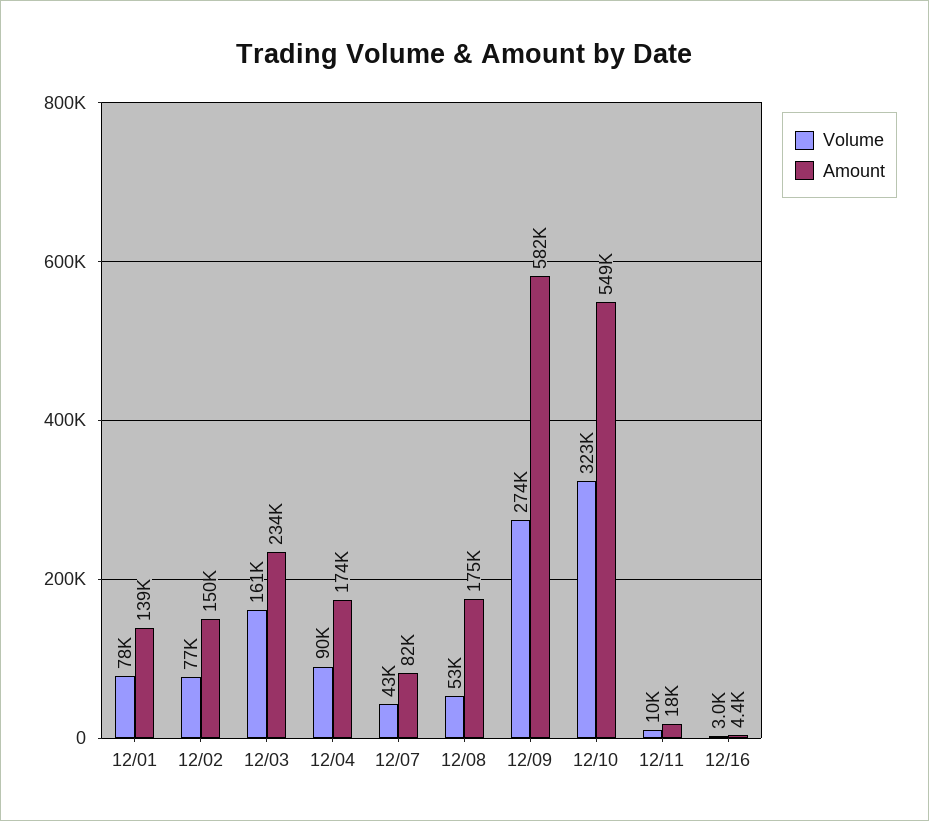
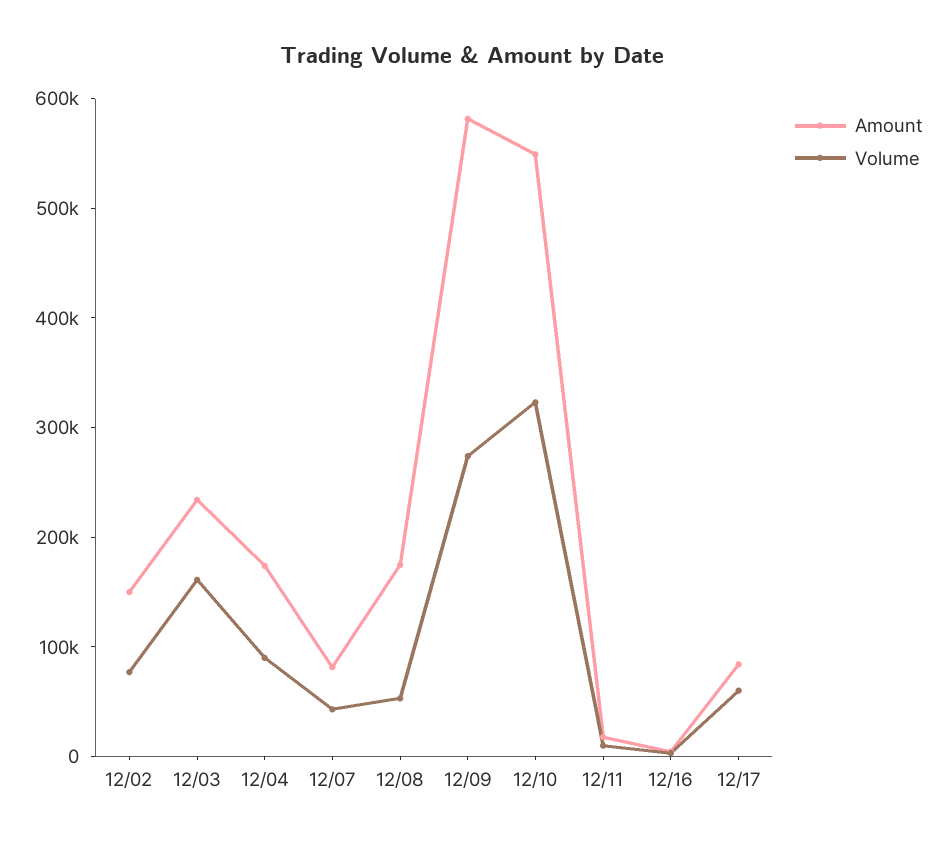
Volume, 12/01: 78000 -> none
Amount, 12/01: 139000 -> none
Amount, 12/17: none -> 80000
Volume, 12/17: none -> 60000

